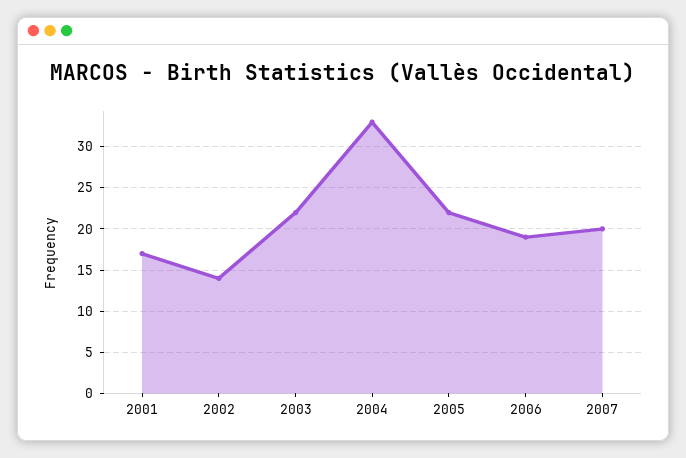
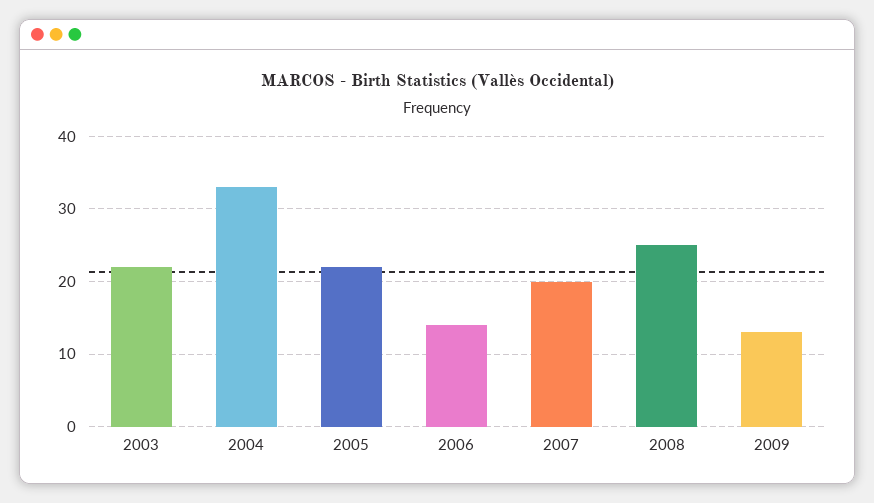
2001: 17 -> none
2002: 14 -> none
2006: 19 -> 14
2008: none -> 25
2009: none -> 13

